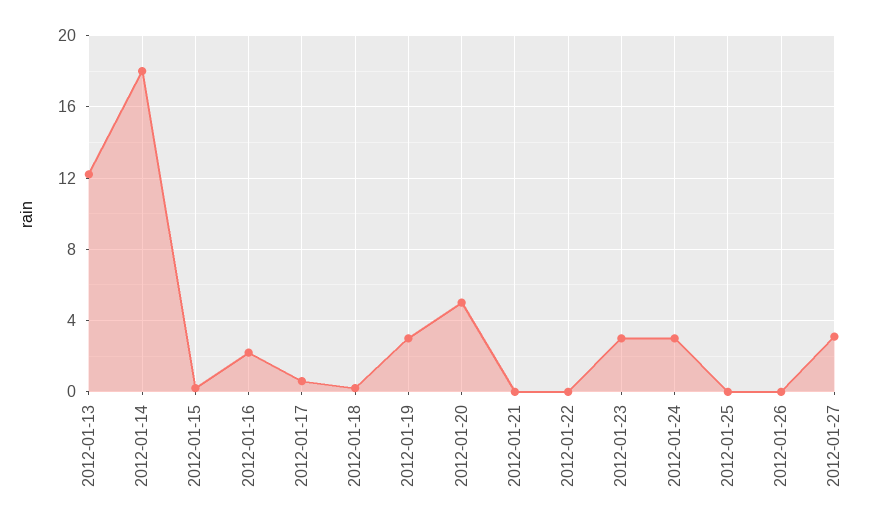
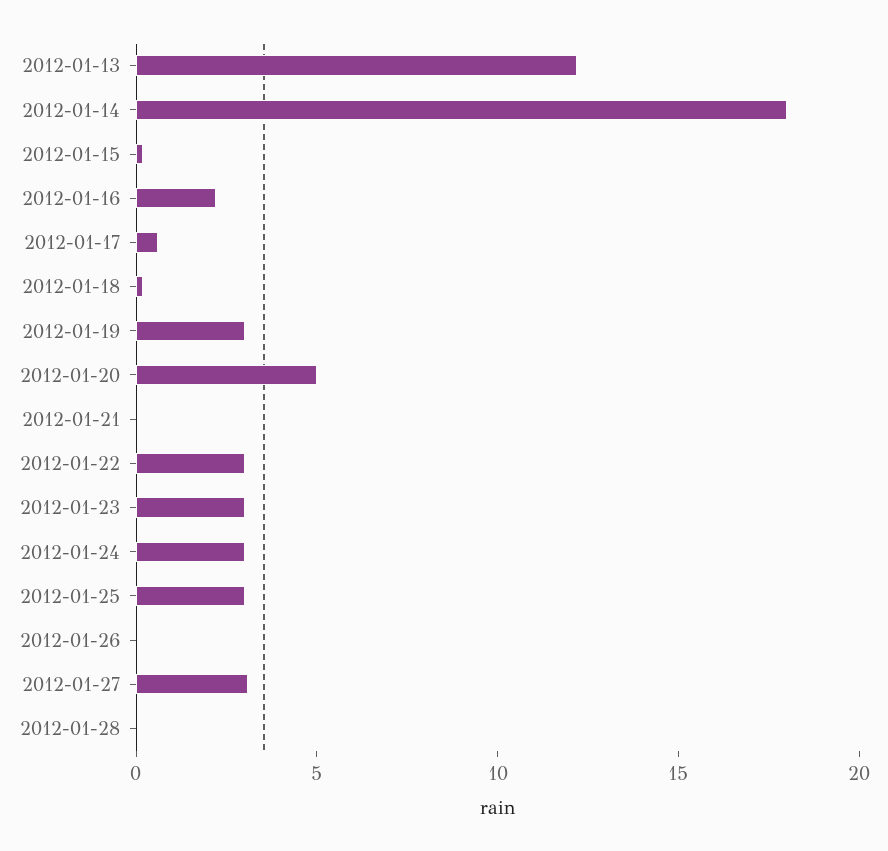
2012-01-22: 0 -> 3
2012-01-25: 0 -> 3
2012-01-28: none -> 0

